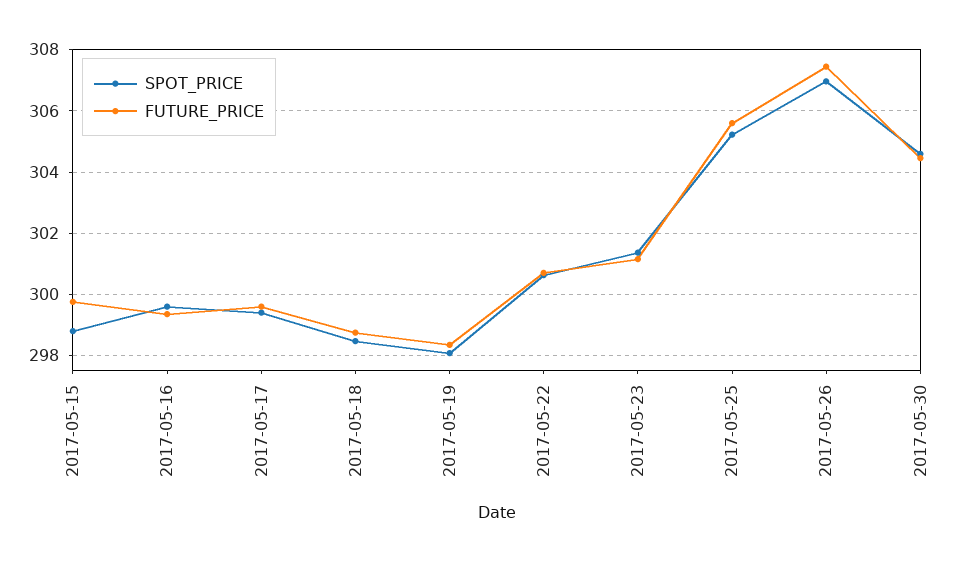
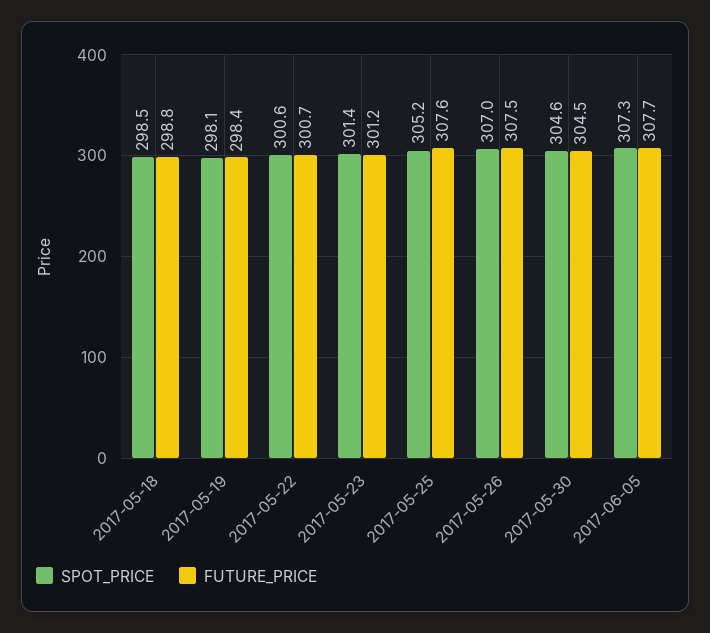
SPOT_PRICE, 2017-05-15: 298.8 -> none
FUTURE_PRICE, 2017-05-15: 299.8 -> none
SPOT_PRICE, 2017-05-16: 299.6 -> none
FUTURE_PRICE, 2017-05-16: 299.4 -> none
SPOT_PRICE, 2017-05-17: 299.4 -> none
FUTURE_PRICE, 2017-05-17: 299.6 -> none
FUTURE_PRICE, 2017-05-25: 305.6 -> 307.6
SPOT_PRICE, 2017-06-05: none -> 307.3
FUTURE_PRICE, 2017-06-05: none -> 307.7

